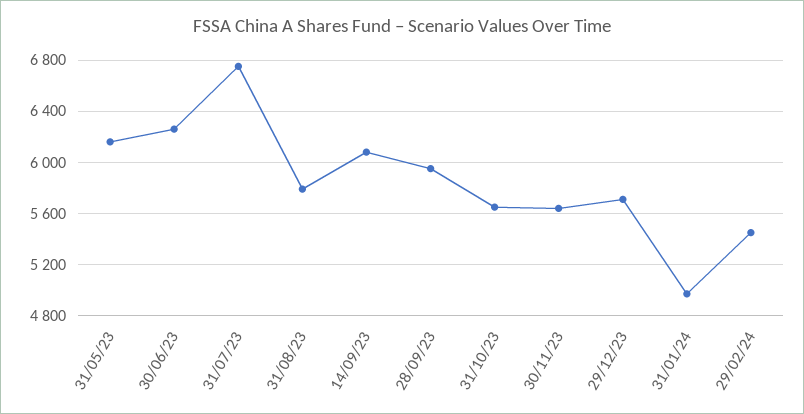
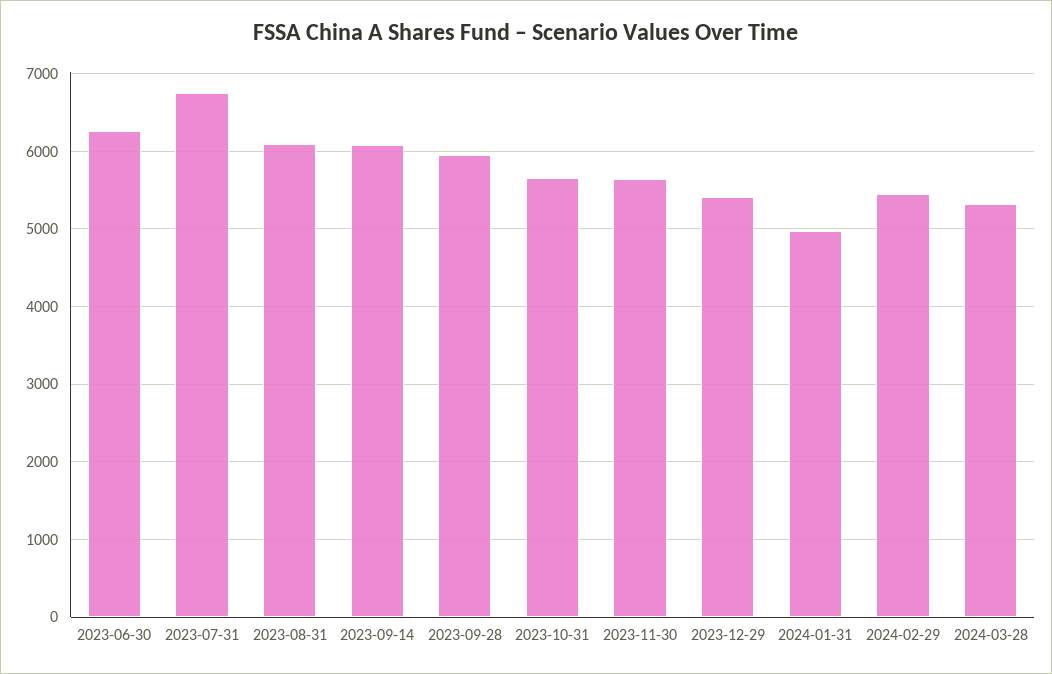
31/05/23: 6150 -> none
31/08/23: 5800 -> 6100
29/12/23: 5700 -> 5400
2024-03-28: none -> 5300

